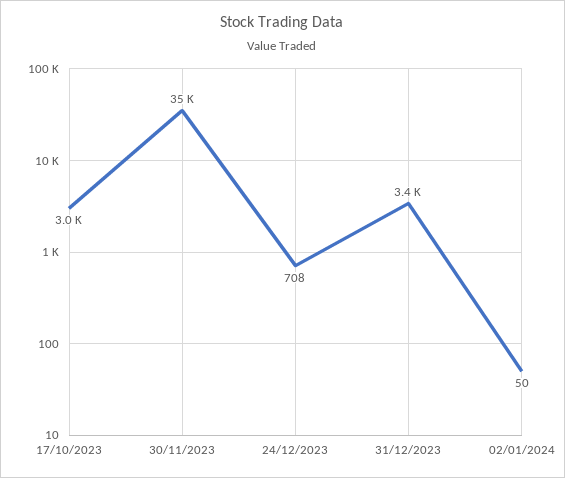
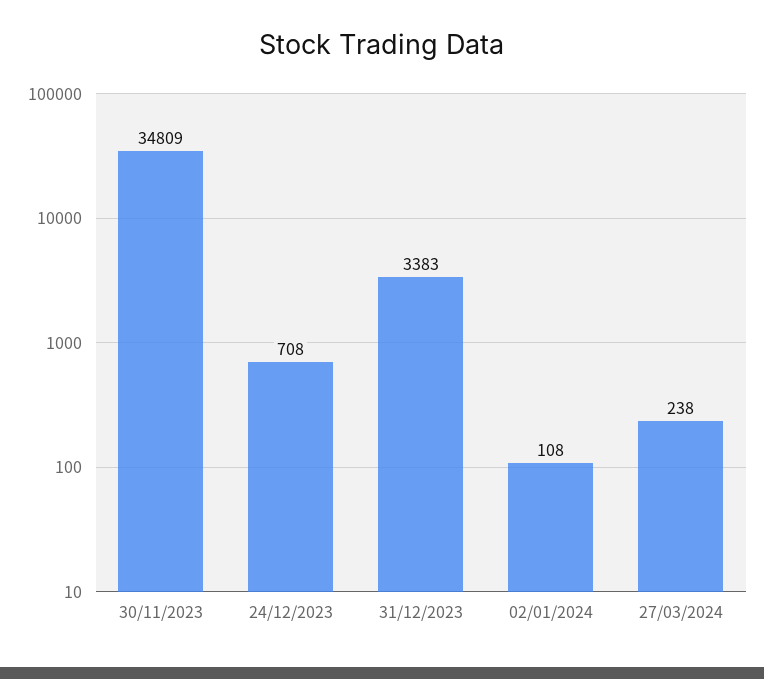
17/10/2023: 3000 -> none
02/01/2024: 50 -> 108
27/03/2024: none -> 238

